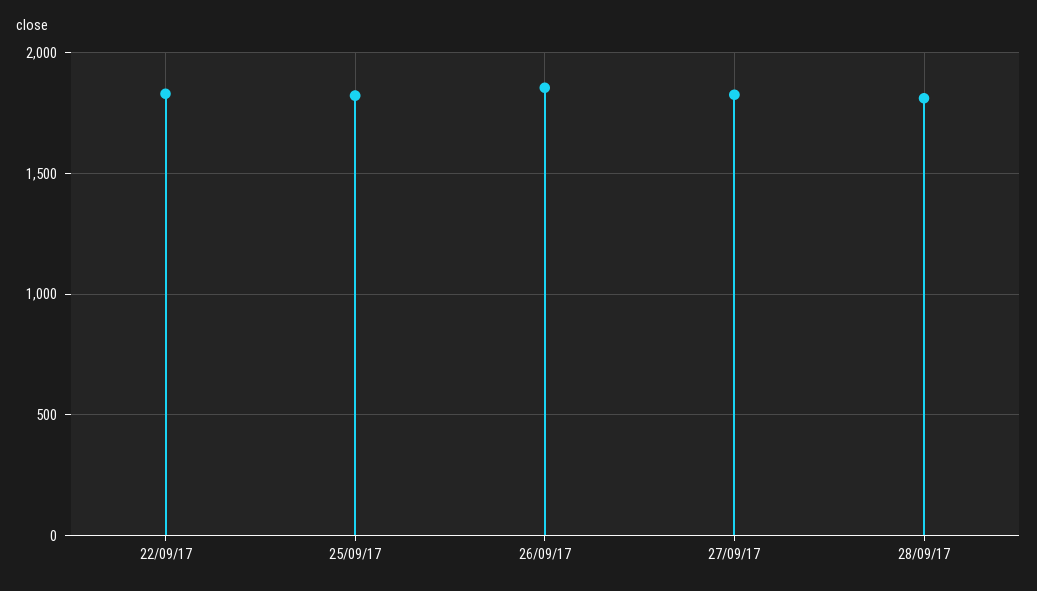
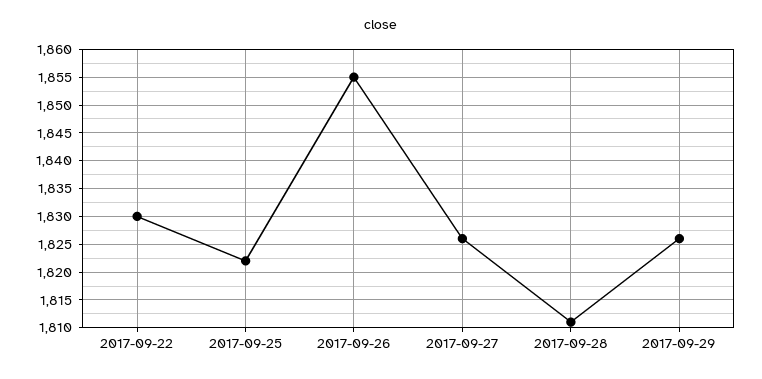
2017-09-29: none -> 1825

